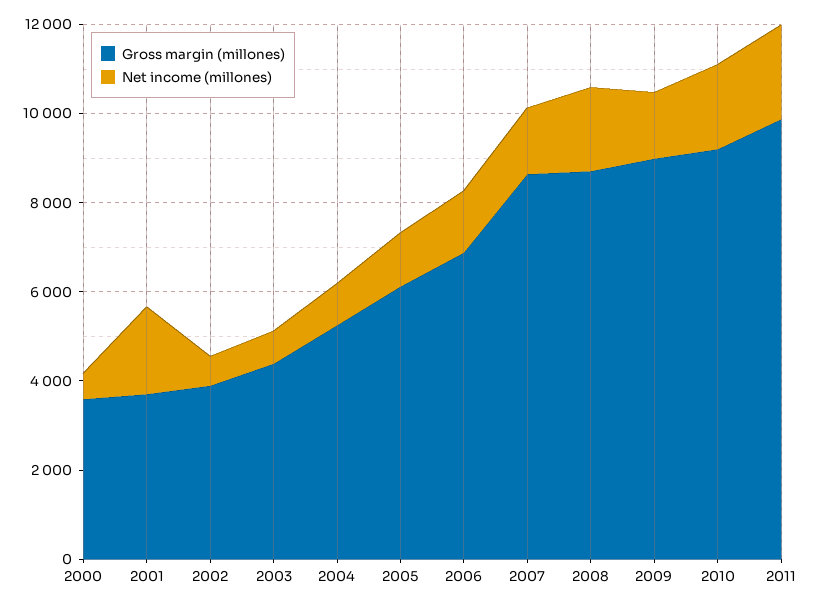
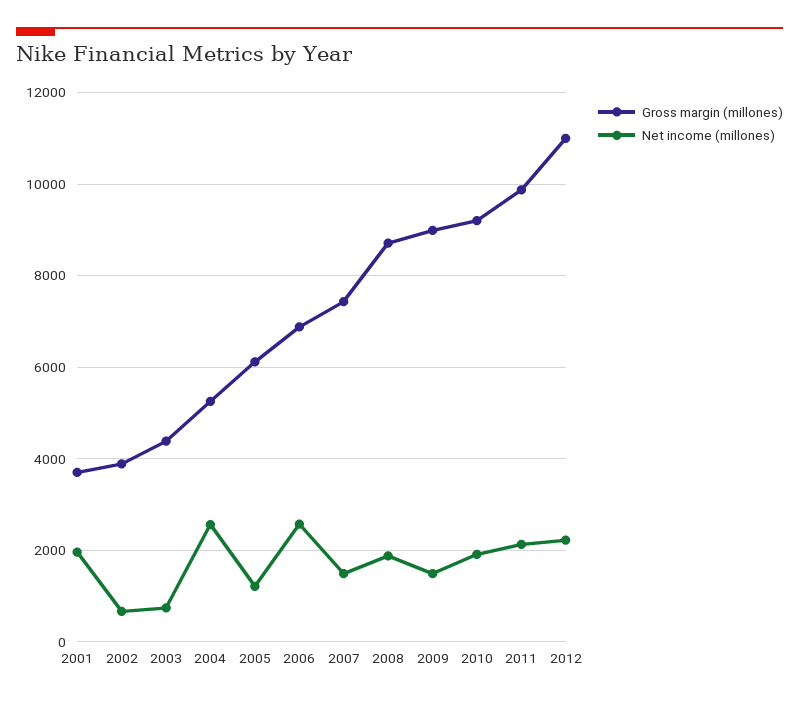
Gross margin (millones), 2000: 3500 -> none
Net income (millones), 2000: 500 -> none
Net income (millones), 2004: 1000 -> 2600
Net income (millones), 2006: 1500 -> 2600
Gross margin (millones), 2007: 8500 -> 7400
Gross margin (millones), 2012: none -> 11000
Net income (millones), 2012: none -> 2200

